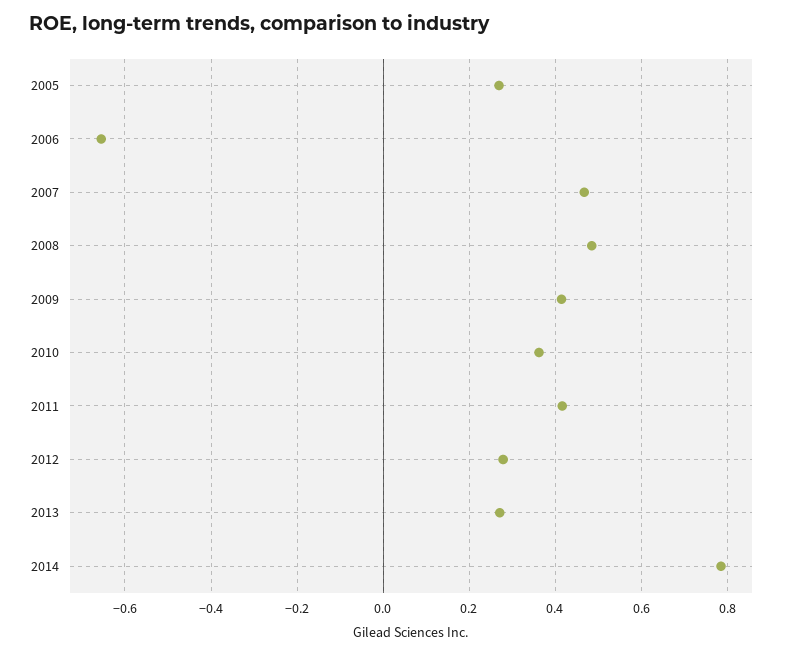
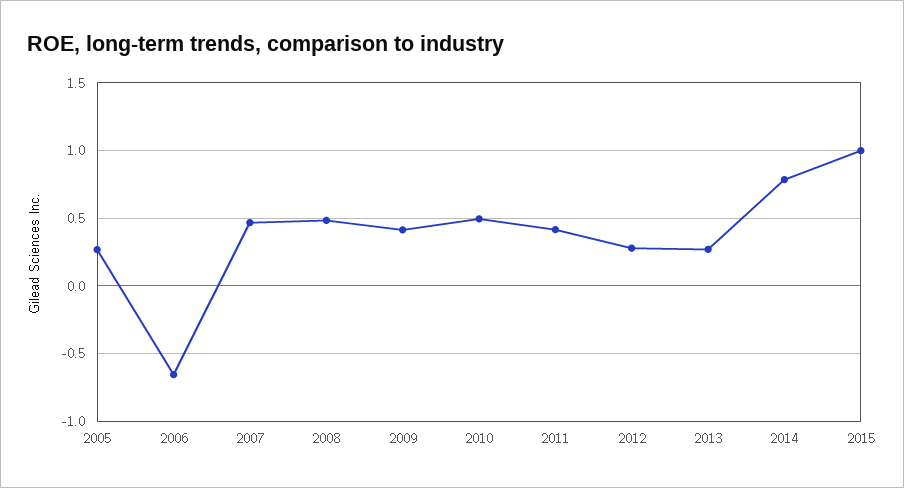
2010: 0.36 -> 0.5
2015: none -> 1

